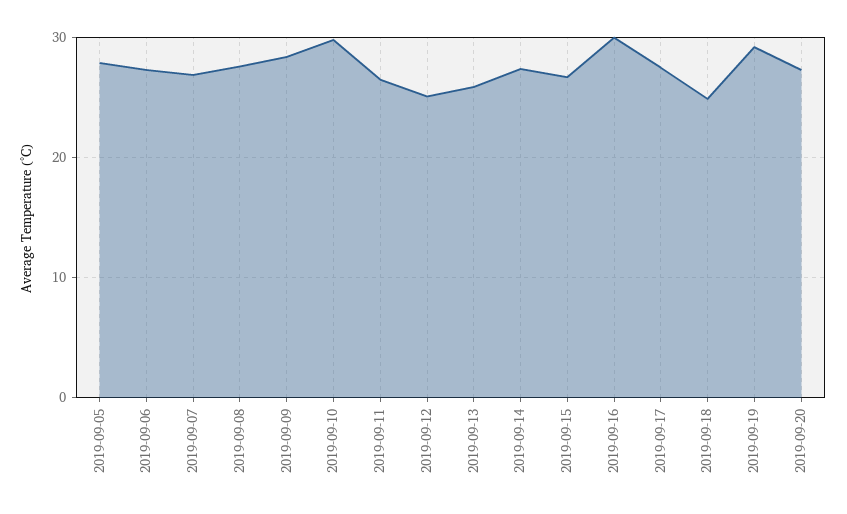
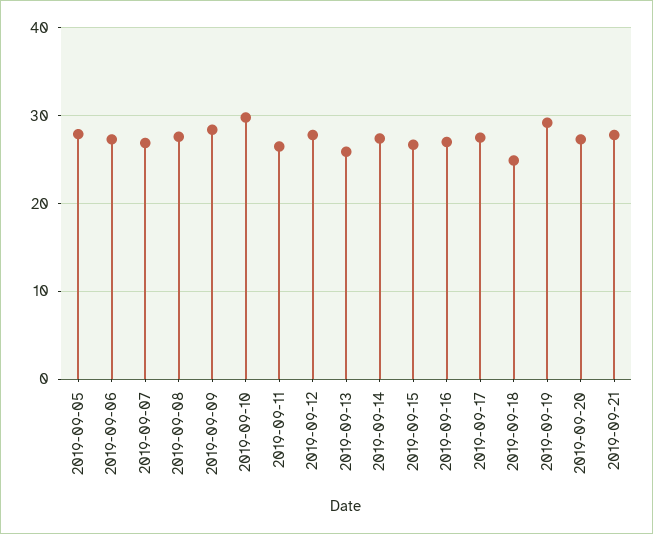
2019-09-12: 25 -> 28
2019-09-16: 30 -> 27
2019-09-21: none -> 28

